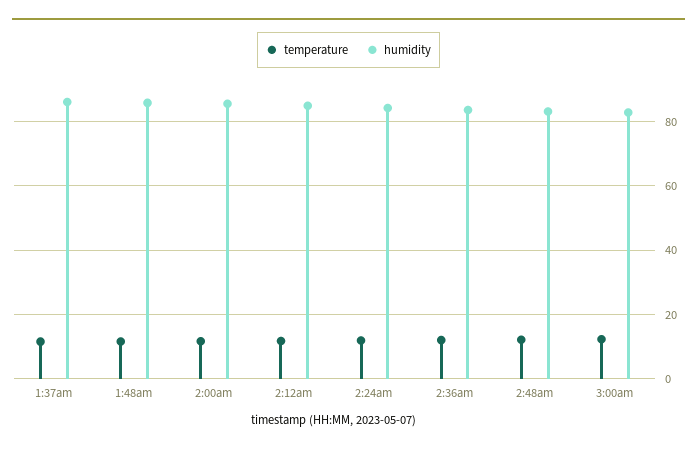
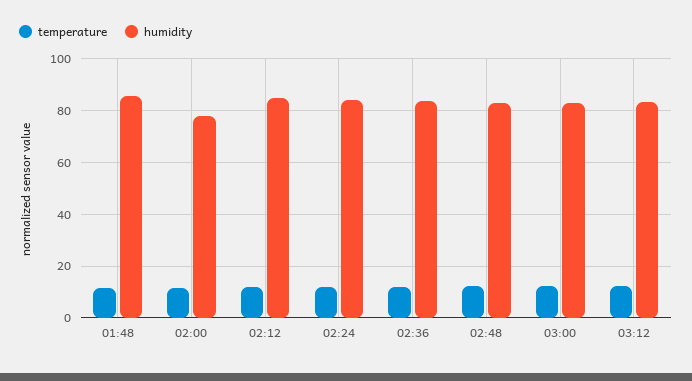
temperature, 1:37am: 12 -> none
humidity, 1:37am: 86 -> none
humidity, 2:00am: 86 -> 77.5
temperature, 03:12: none -> 12.5
humidity, 03:12: none -> 82.5

